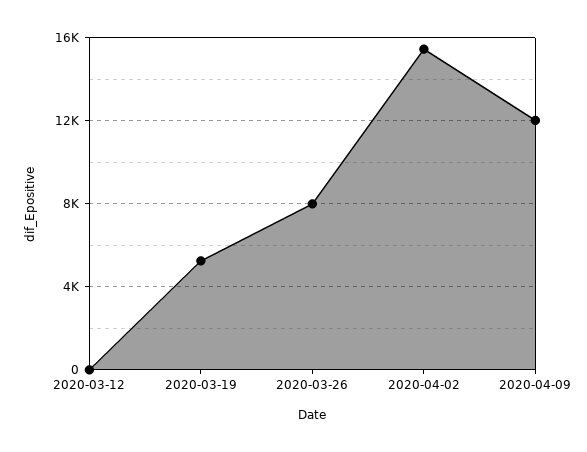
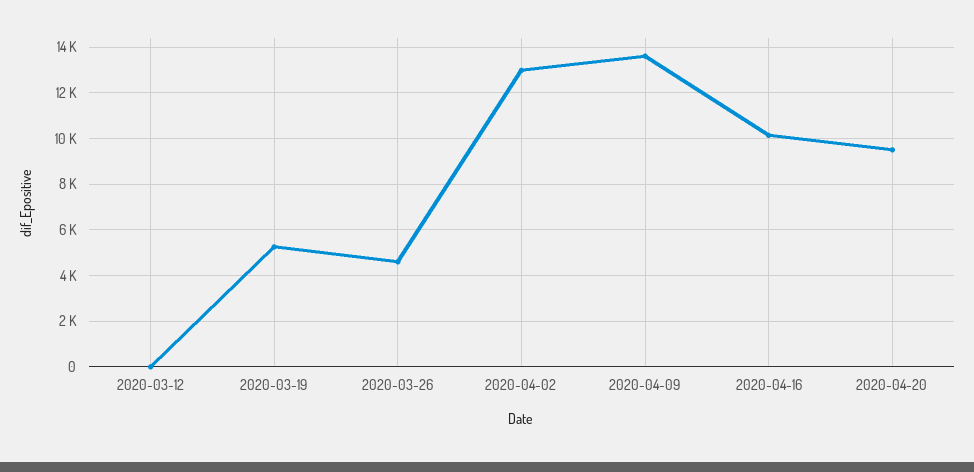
2020-03-26: 8000 -> 4500
2020-04-02: 15500 -> 13000
2020-04-09: 12000 -> 13500
2020-04-16: none -> 10000
2020-04-20: none -> 9500

